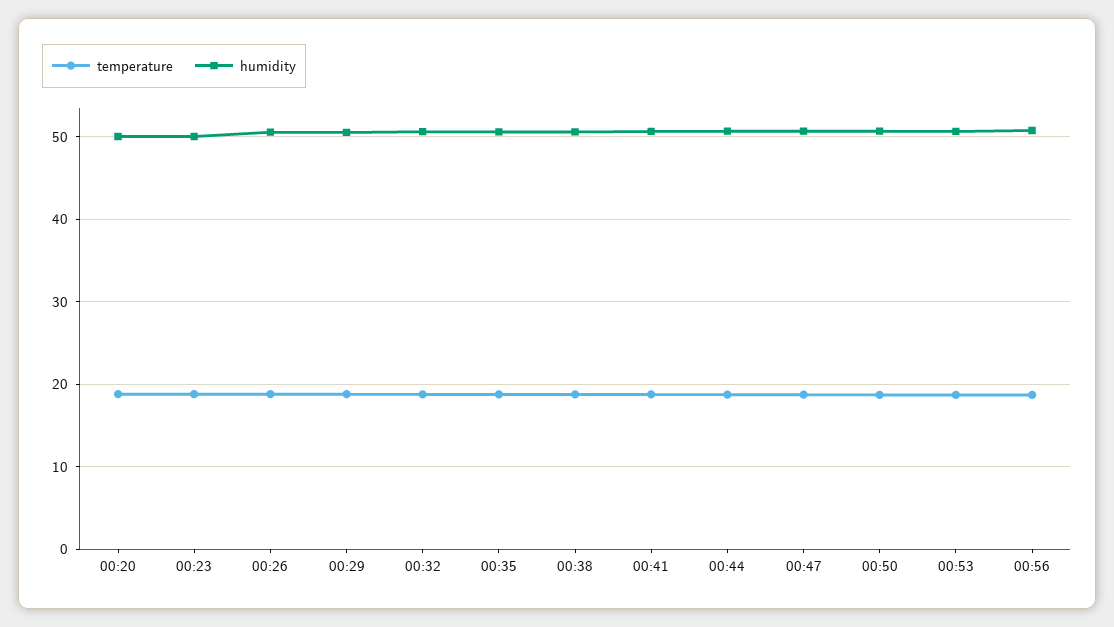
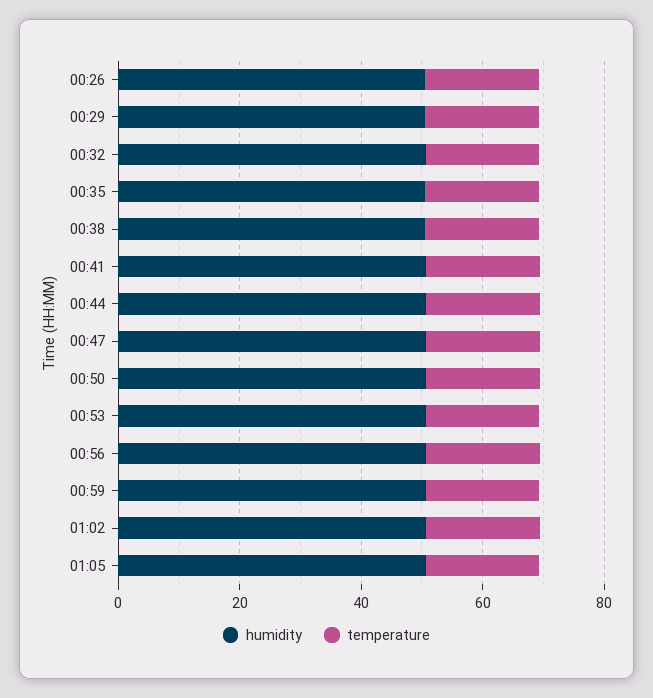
temperature, 00:20: 19 -> none
humidity, 00:20: 50 -> none
temperature, 00:23: 19 -> none
humidity, 00:23: 50 -> none
humidity, 00:59: none -> 50
temperature, 00:59: none -> 20
humidity, 01:02: none -> 50
temperature, 01:02: none -> 20
humidity, 01:05: none -> 50
temperature, 01:05: none -> 20

